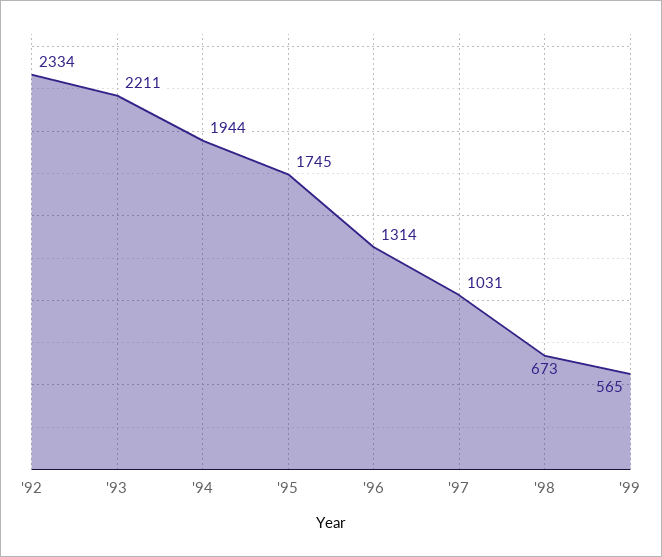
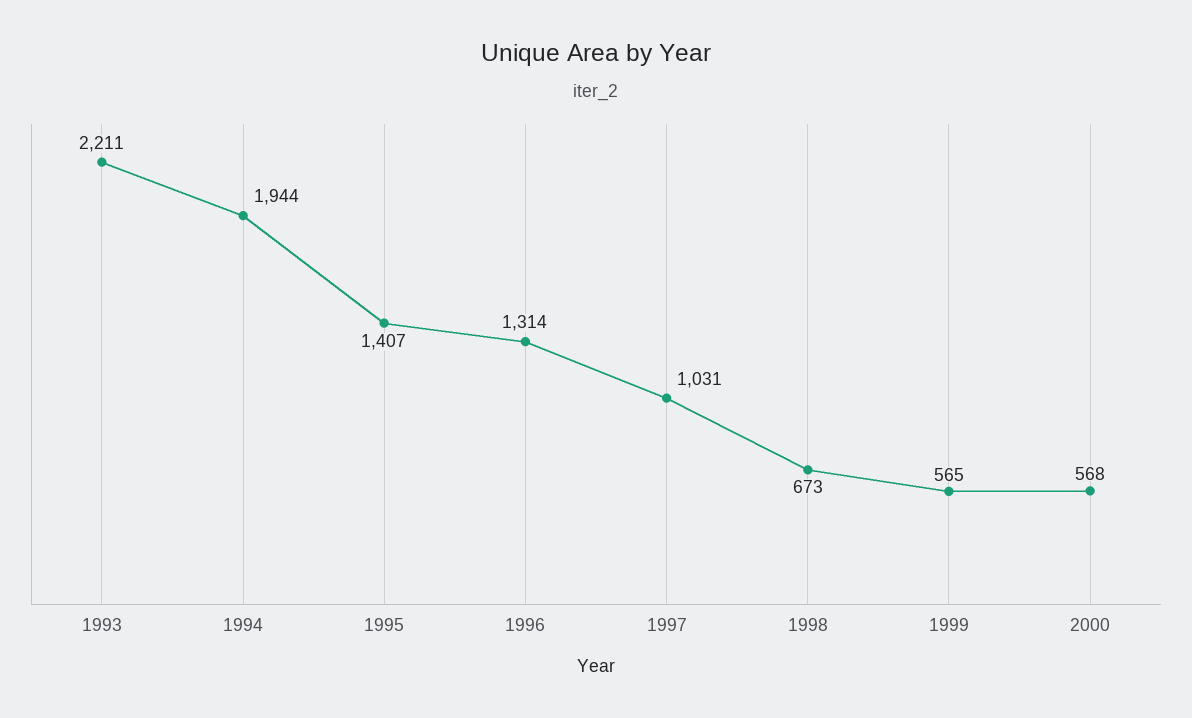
'92: 2334 -> none
'95: 1745 -> 1407
2000: none -> 568

